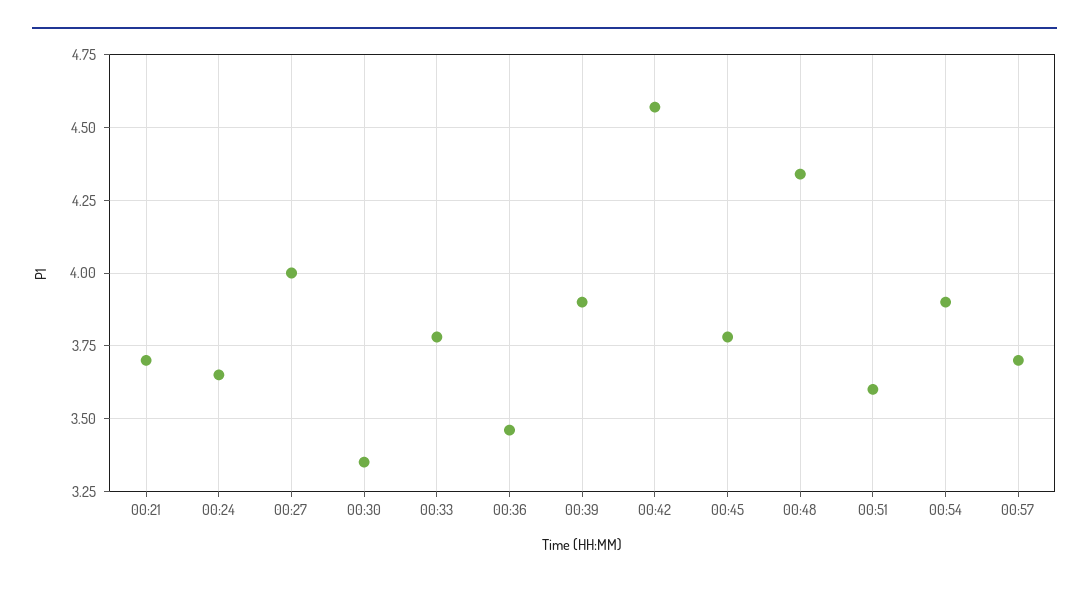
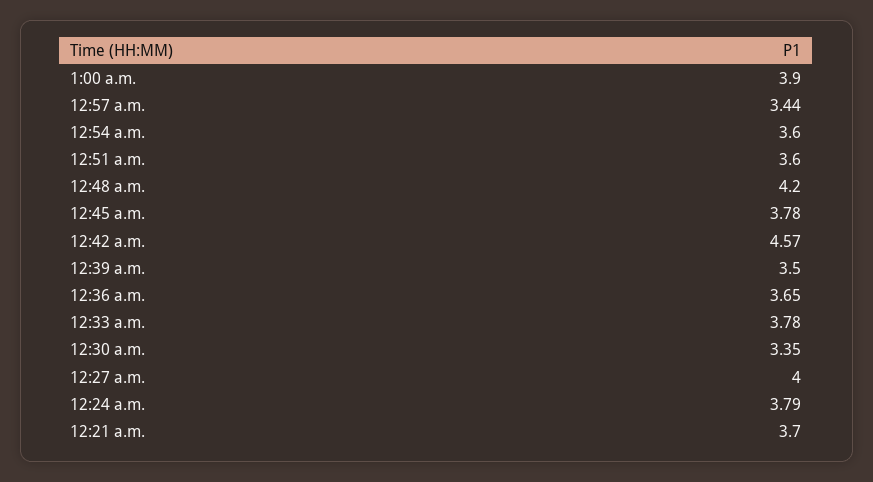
00:24: 3.65 -> 3.79
00:36: 3.45 -> 3.65
00:39: 3.9 -> 3.5
00:48: 4.35 -> 4.2
00:54: 3.9 -> 3.6
00:57: 3.7 -> 3.44
1:00 a.m.: none -> 3.9

